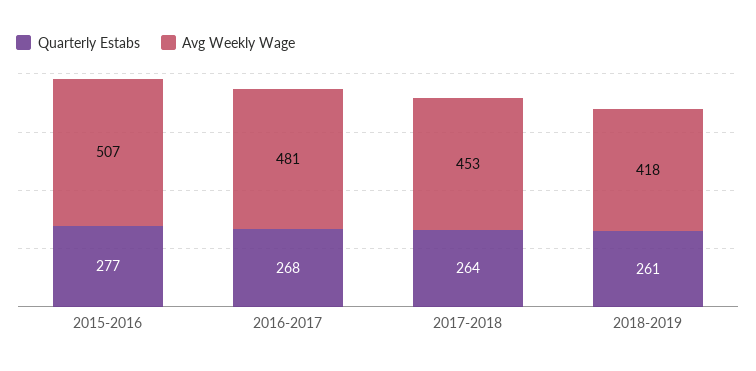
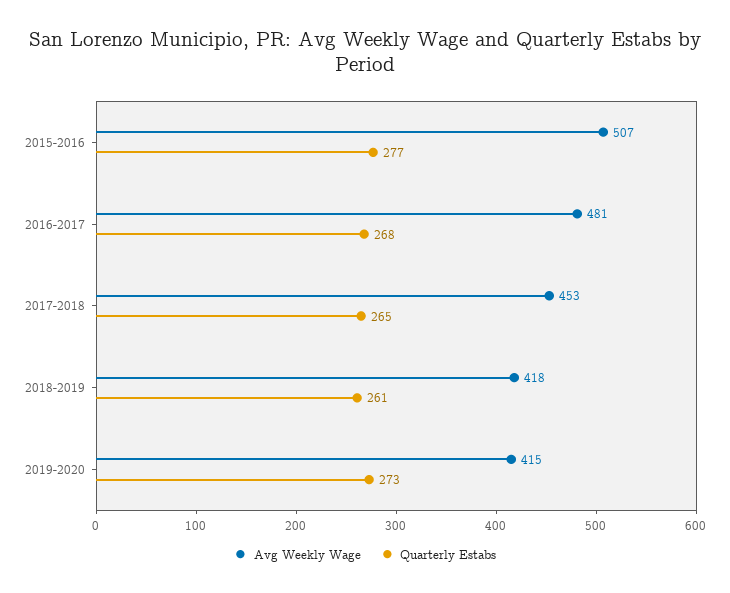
Quarterly Estabs, 2017-2018: 264 -> 265
Avg Weekly Wage, 2019-2020: none -> 415
Quarterly Estabs, 2019-2020: none -> 273

